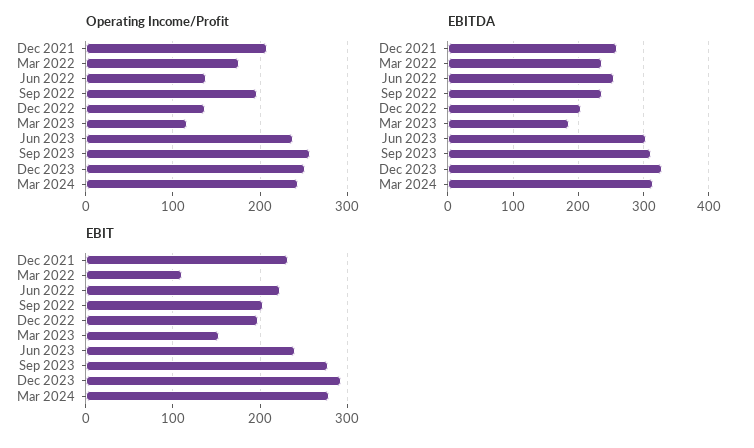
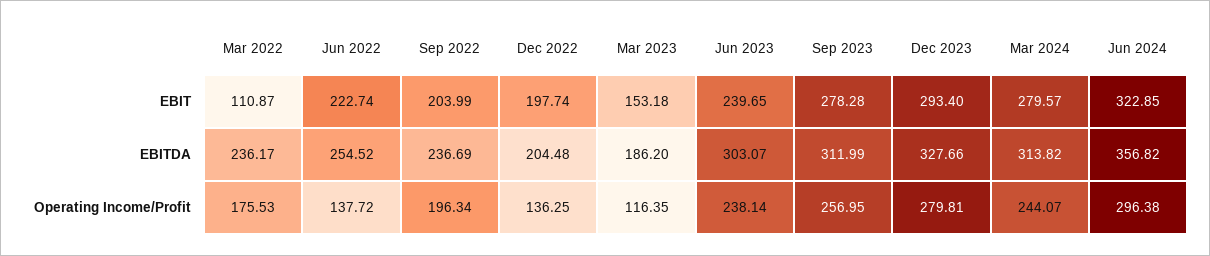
Operating Income/Profit, Dec 2021: 210 -> none
Operating Income/Profit, Dec 2023: 250 -> 279.81
EBITDA, Dec 2021: 260 -> none
EBIT, Dec 2021: 230 -> none
EBIT, Jun 2024: none -> 322.85
EBITDA, Jun 2024: none -> 356.82
Operating Income/Profit, Jun 2024: none -> 296.38

